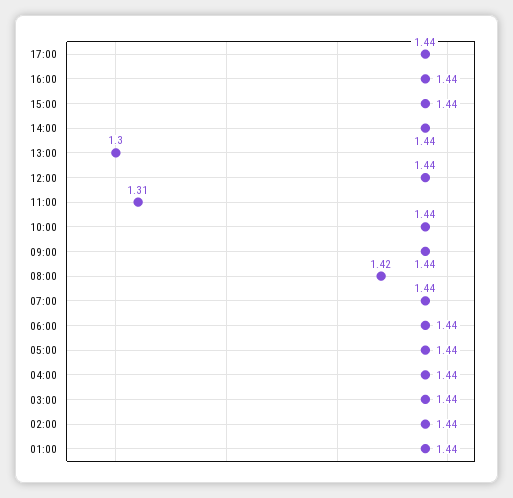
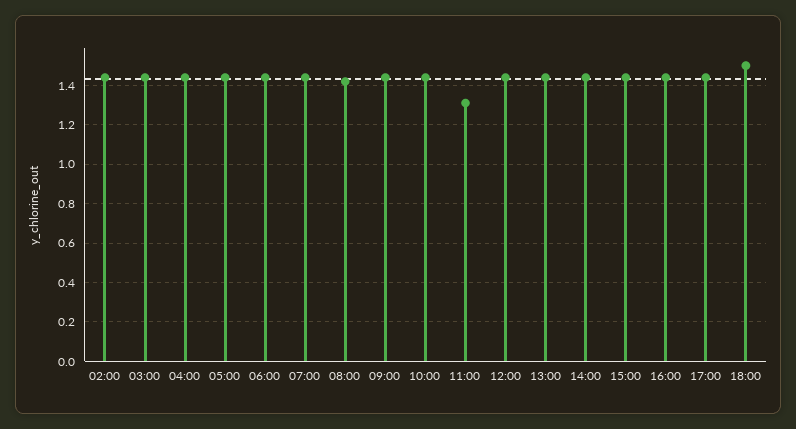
13:00: 1.3 -> 1.45
01:00: 1.44 -> none
18:00: none -> 1.5

